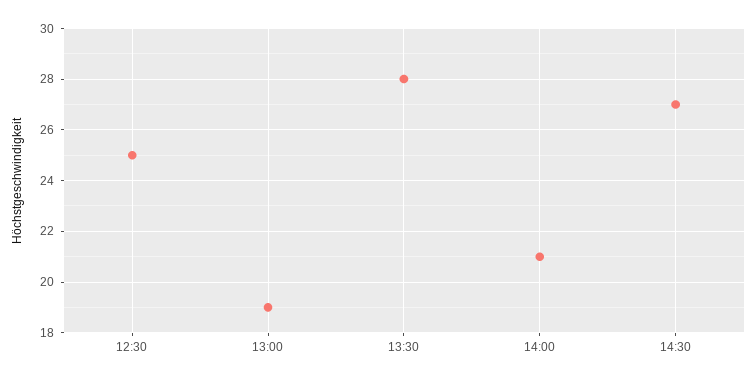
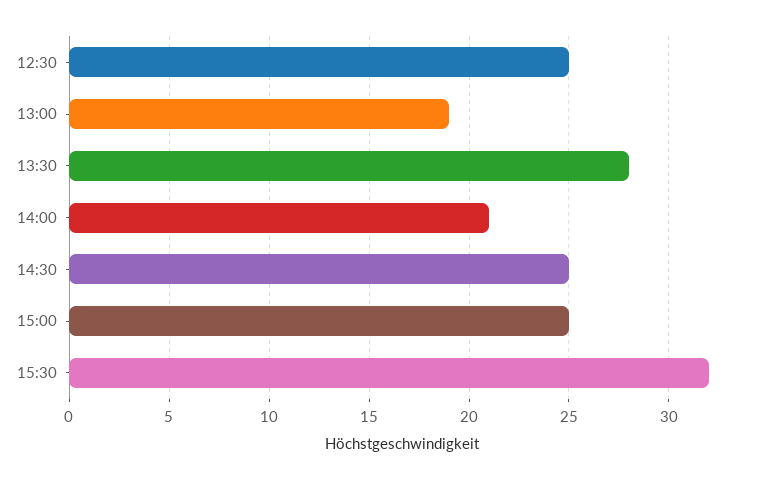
14:30: 27 -> 25
15:00: none -> 25
15:30: none -> 32

